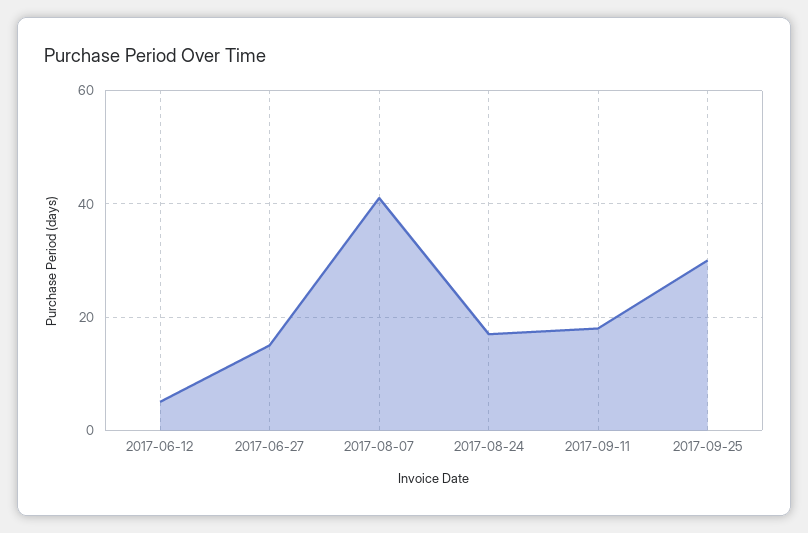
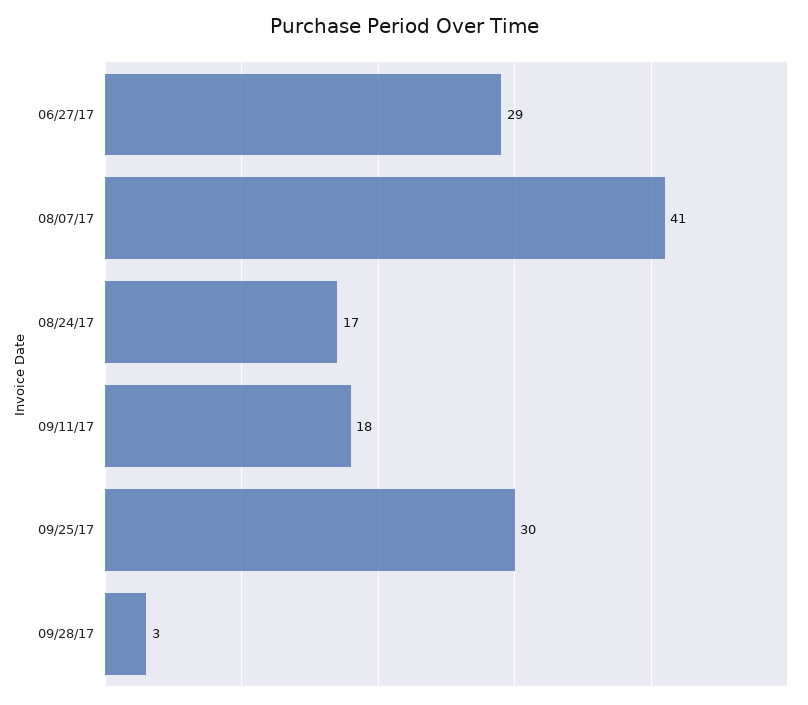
2017-06-12: 5 -> none
2017-06-27: 15 -> 29
09/28/17: none -> 3

